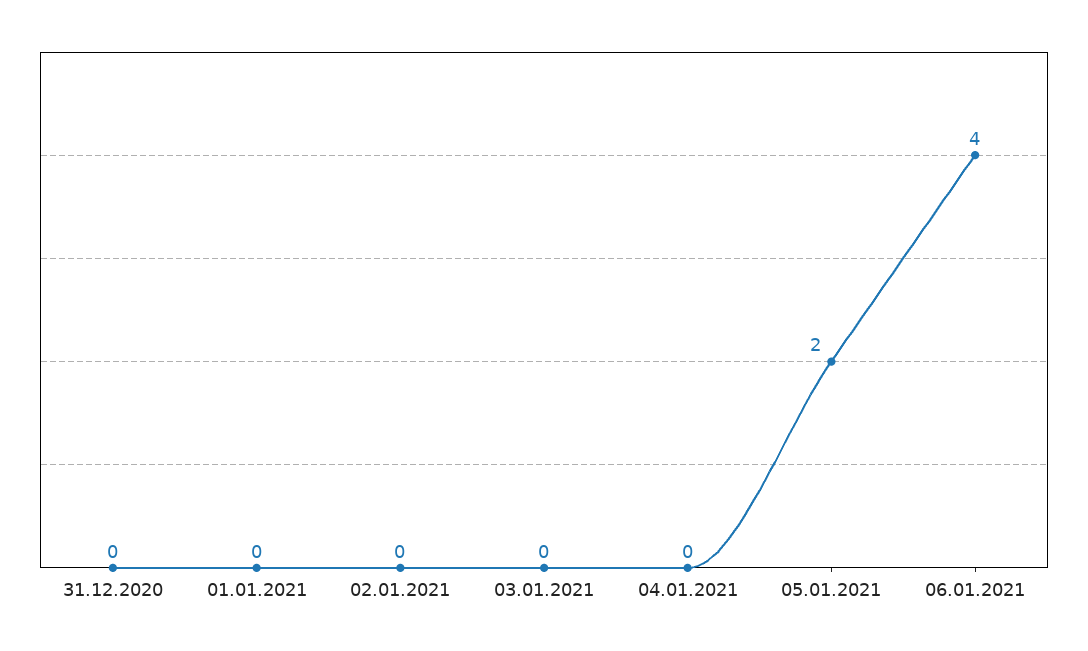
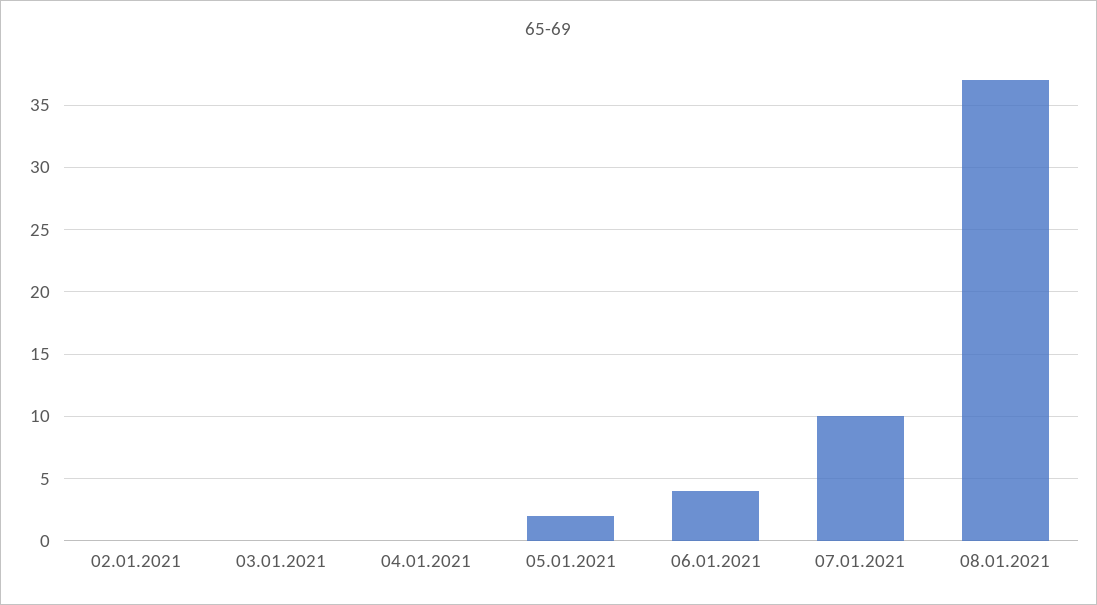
31.12.2020: 0 -> none
01.01.2021: 0 -> none
07.01.2021: none -> 10
08.01.2021: none -> 37

